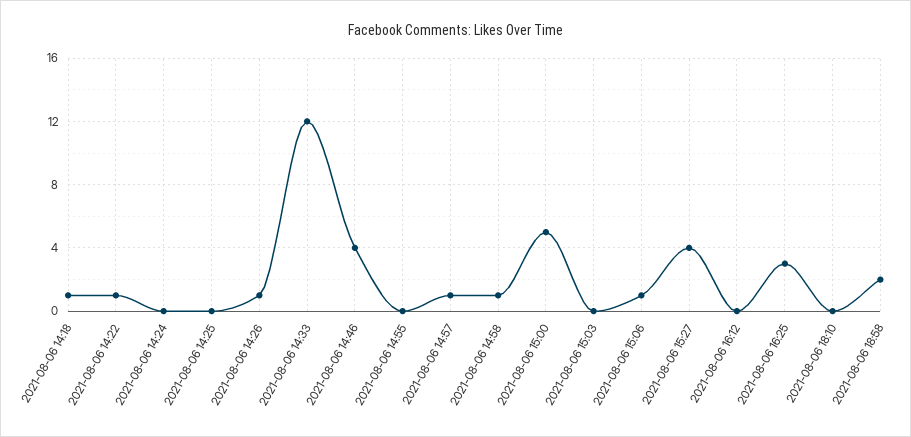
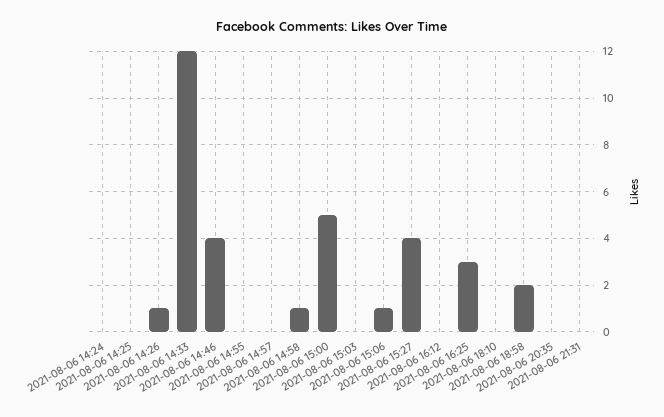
2021-08-06 14:18: 1 -> none
2021-08-06 14:22: 1 -> none
2021-08-06 14:57: 1 -> 0
2021-08-06 20:35: none -> 0
2021-08-06 21:31: none -> 0

